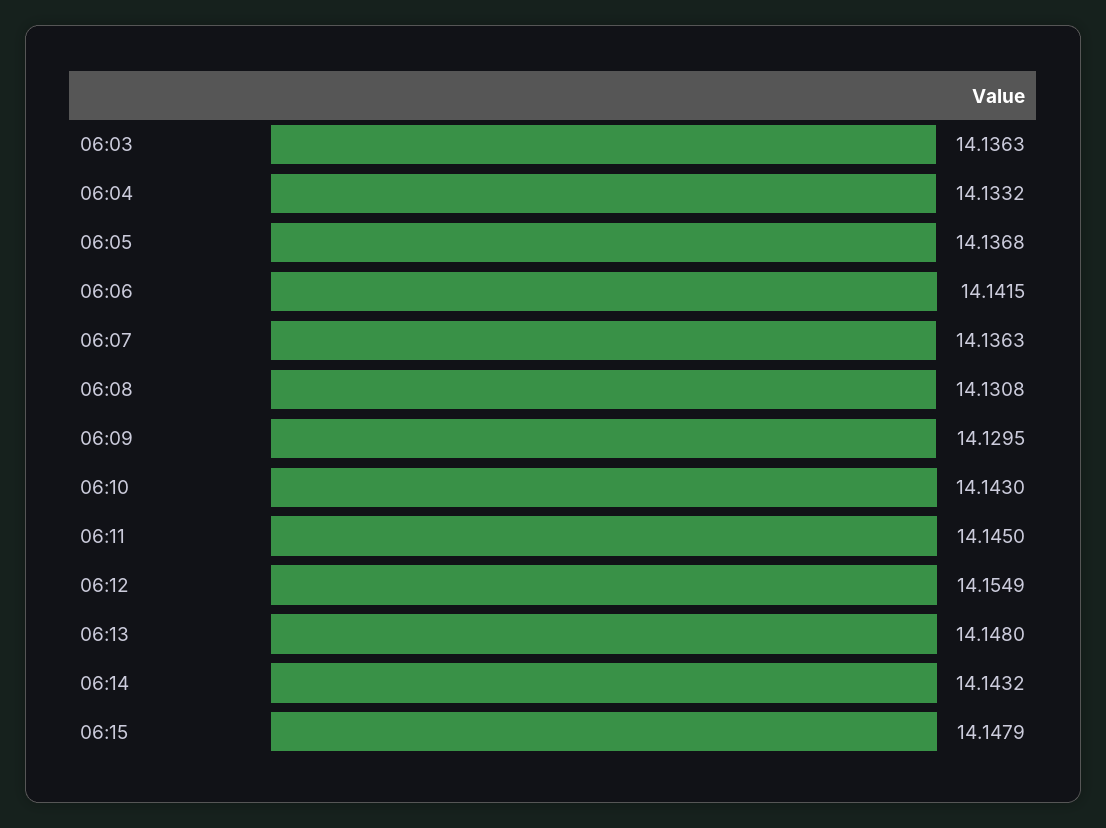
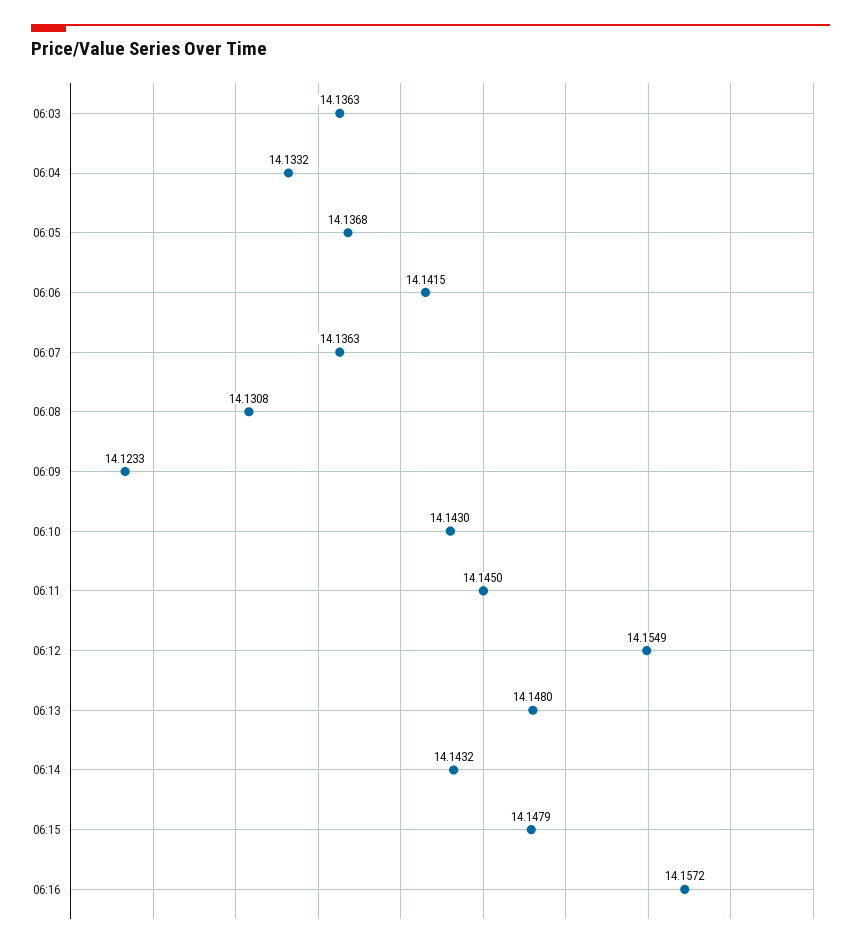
06:09: 14.1295 -> 14.1233
06:16: none -> 14.1572

